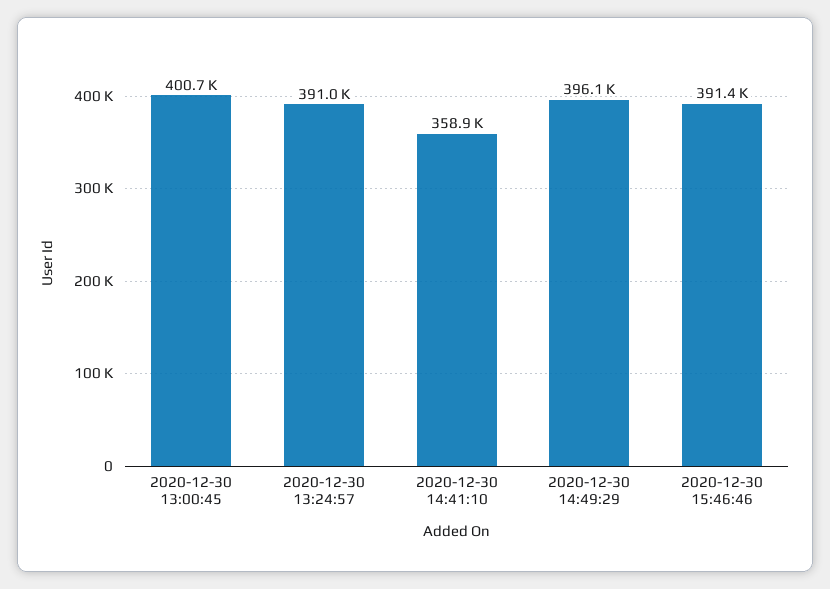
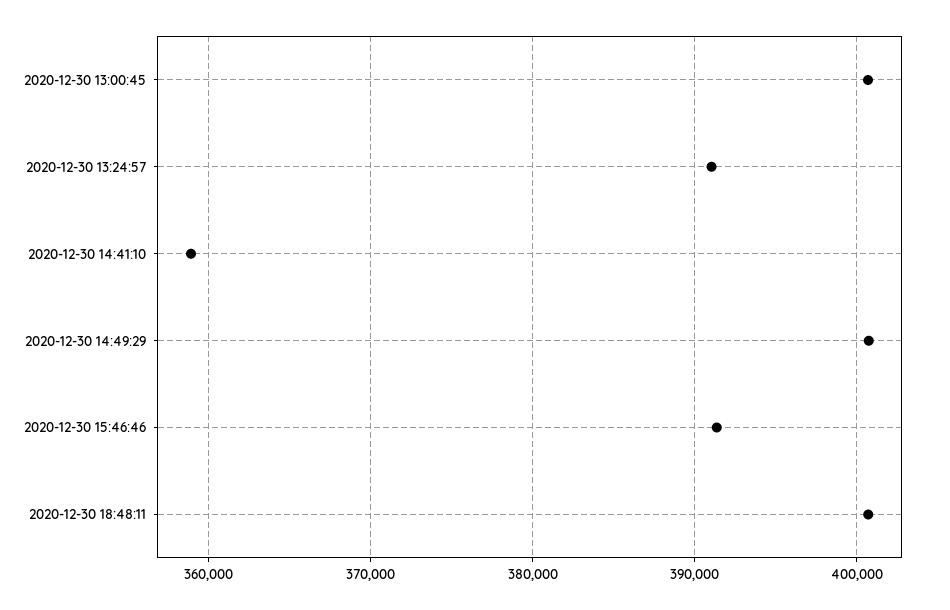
2020-12-30 14:49:29: 396100 -> 401000
2020-12-30 18:48:11: none -> 401000

